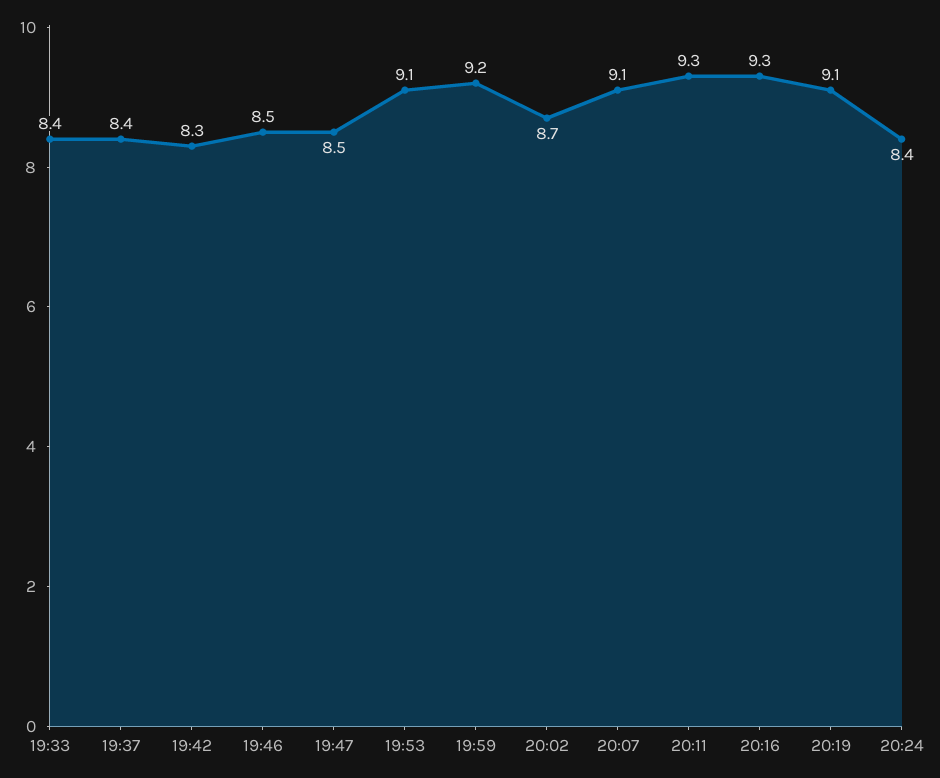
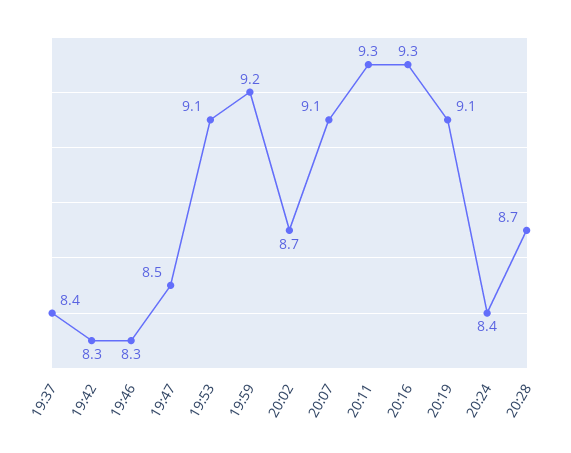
19:33: 8.4 -> none
19:46: 8.5 -> 8.3
20:28: none -> 8.7

